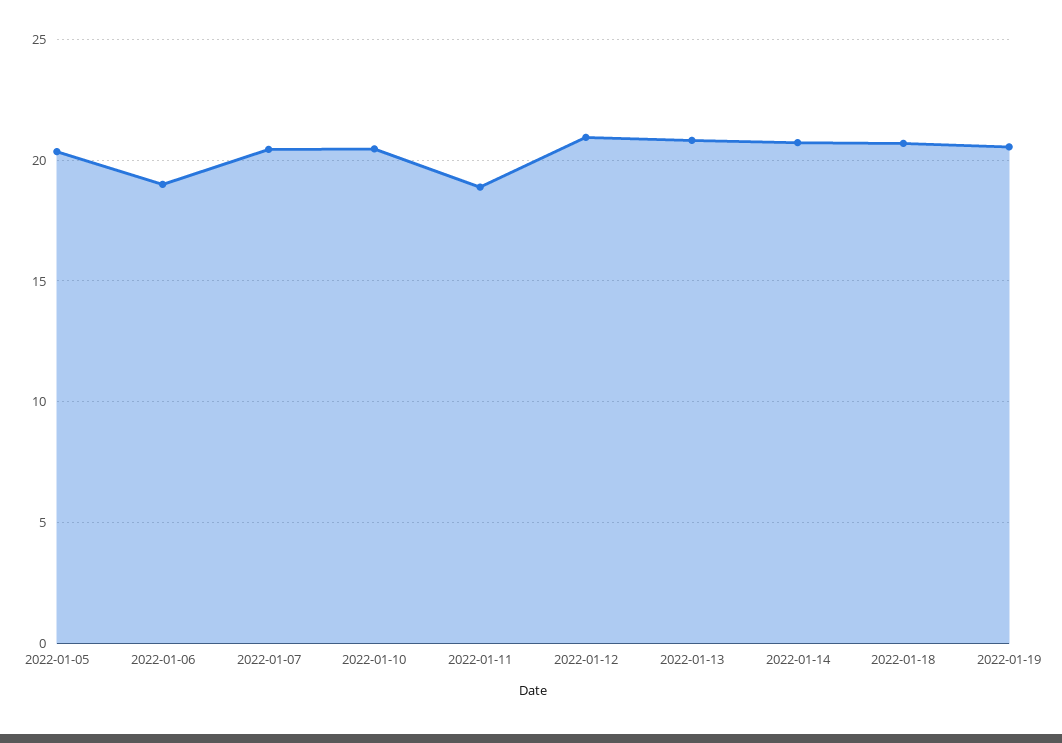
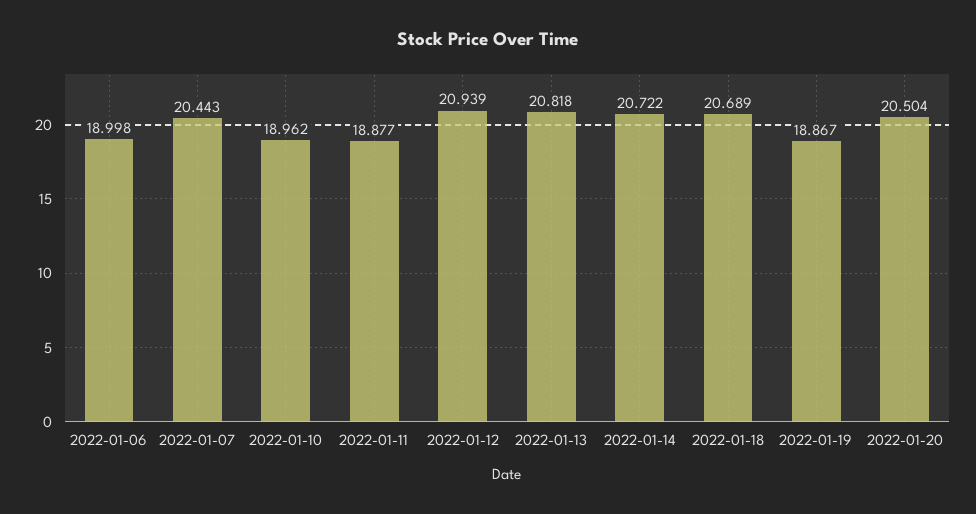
2022-01-05: 20.5 -> none
2022-01-10: 20.5 -> 18.962
2022-01-19: 20.5 -> 18.867
2022-01-20: none -> 20.504

